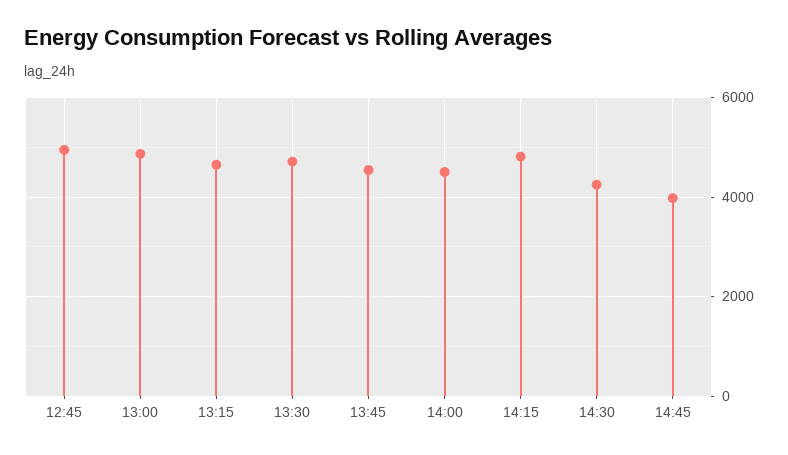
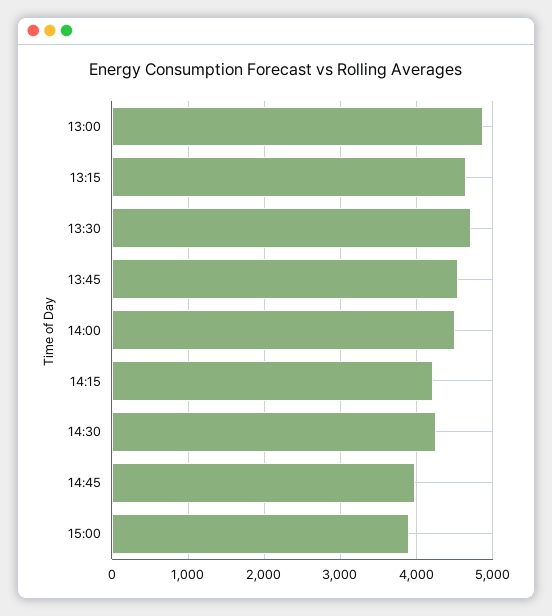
12:45: 5000 -> none
14:15: 4800 -> 4200
15:00: none -> 3900

